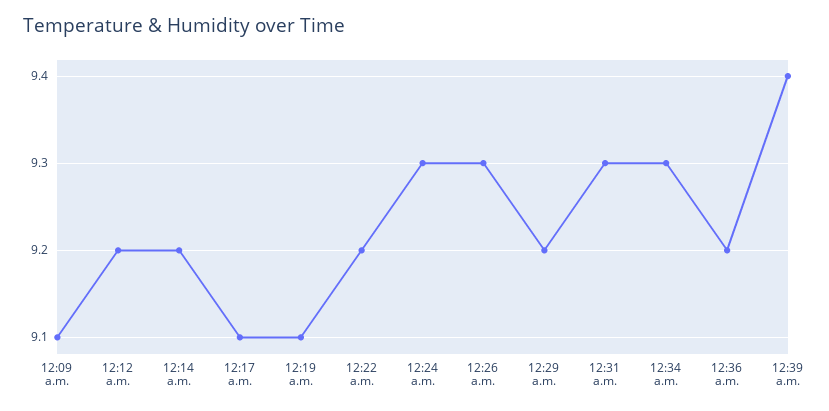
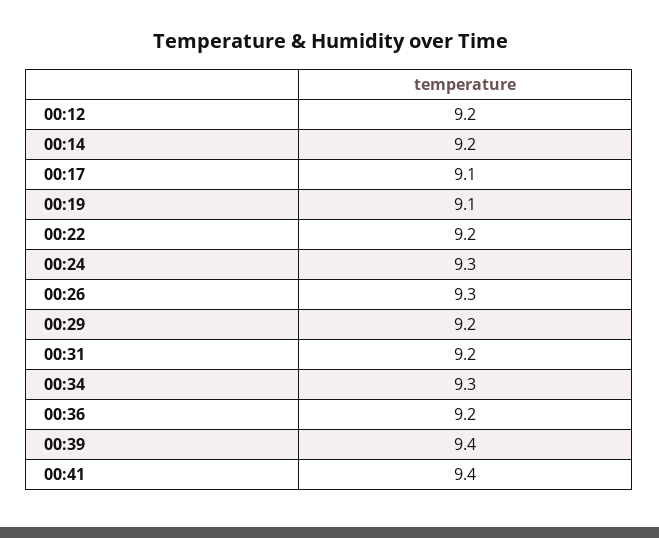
12:09 a.m.: 9.1 -> none
12:31 a.m.: 9.3 -> 9.2
00:41: none -> 9.4

